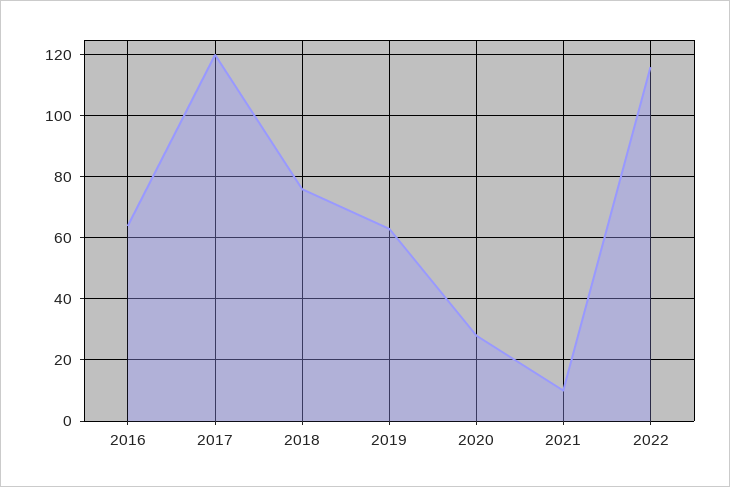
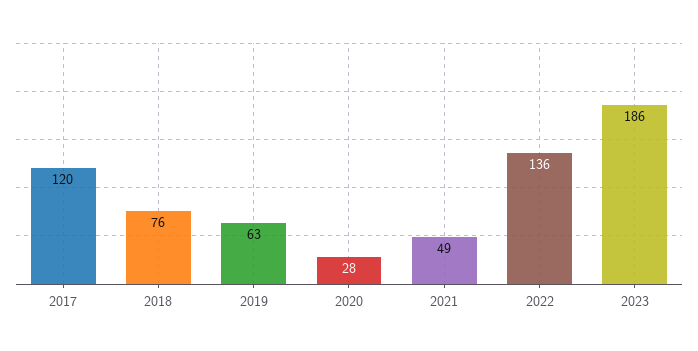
2016: 65 -> none
2021: 10 -> 49
2022: 115 -> 136
2023: none -> 186

